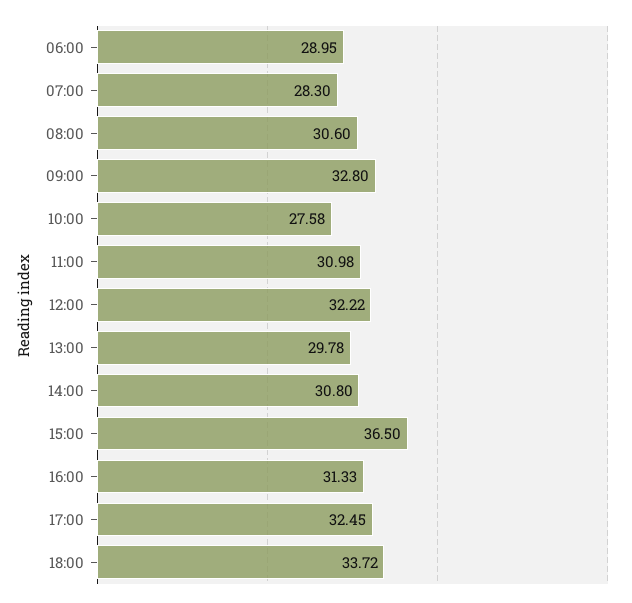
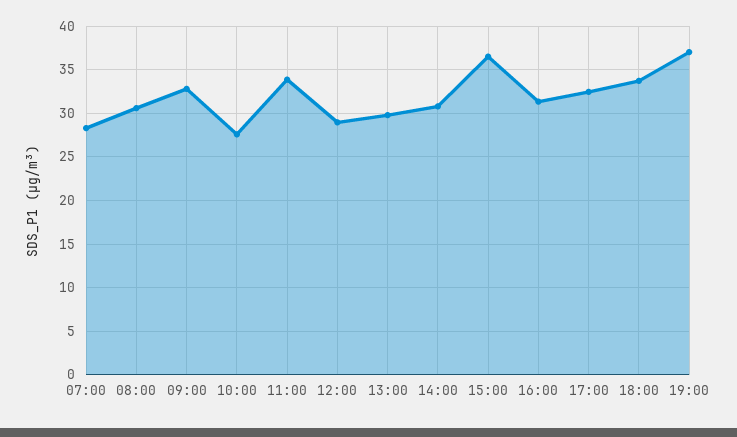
06:00: 28.95 -> none
11:00: 30.98 -> 34
12:00: 32.22 -> 29
19:00: none -> 37

